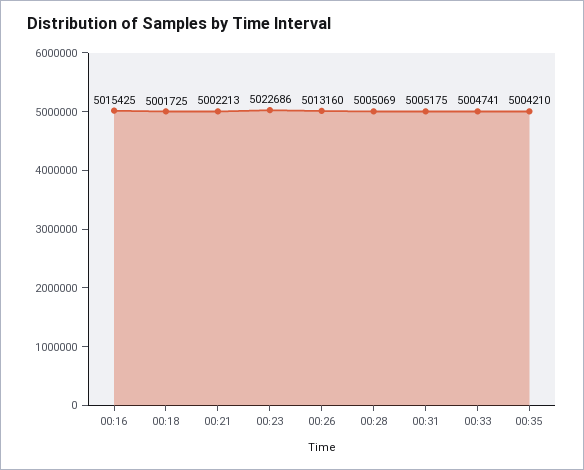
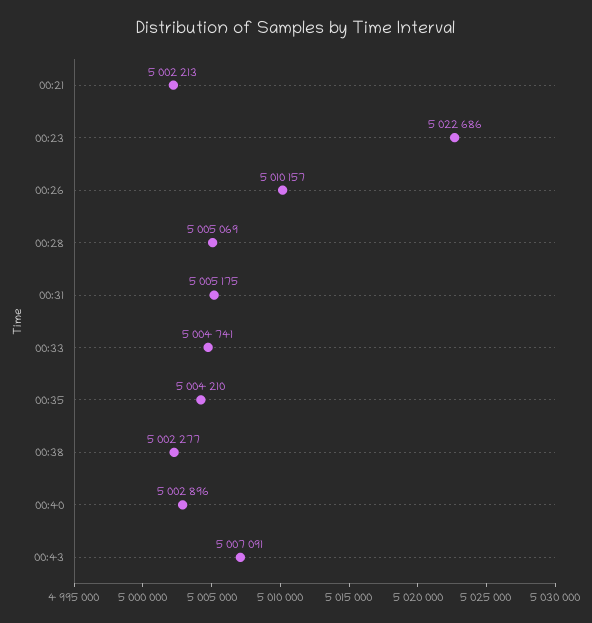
00:16: 5015425 -> none
00:18: 5001725 -> none
00:26: 5013160 -> 5010157
00:38: none -> 5002277
00:40: none -> 5002896
00:43: none -> 5007091

